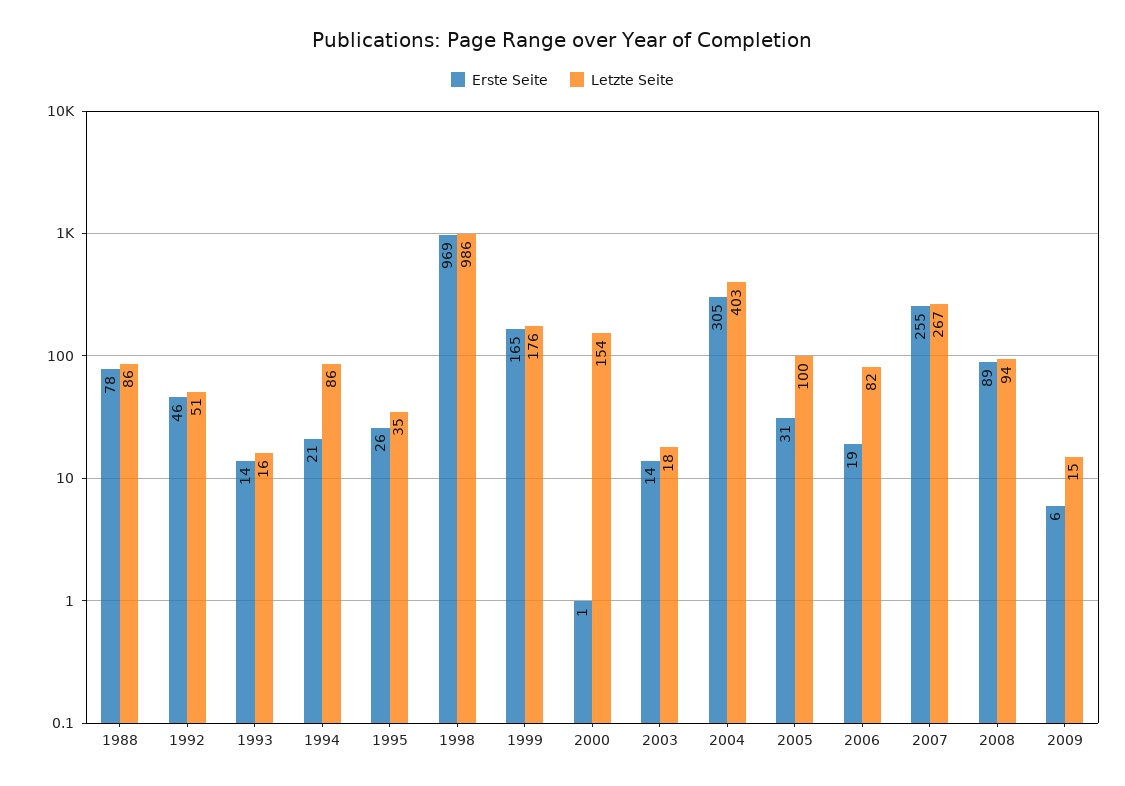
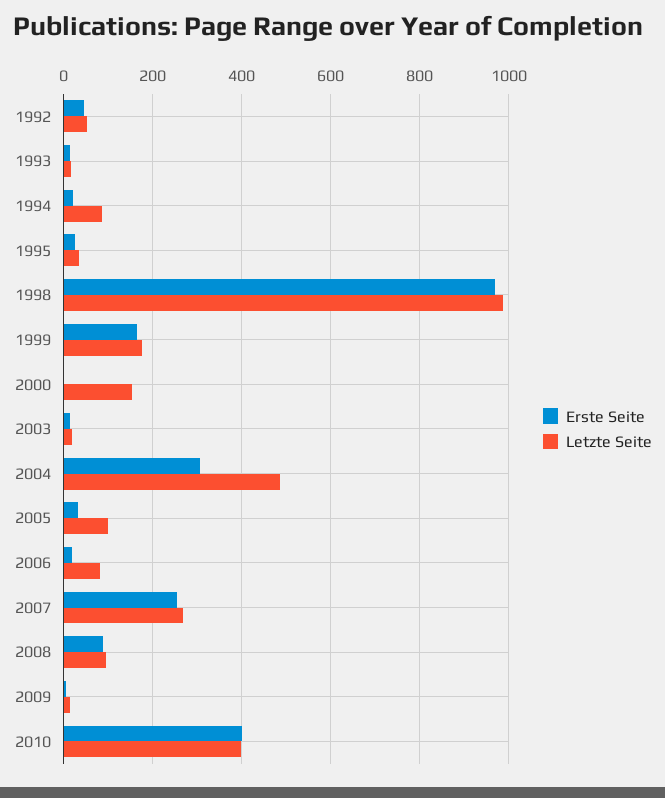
Erste Seite, 1988: 78 -> none
Letzte Seite, 1988: 86 -> none
Letzte Seite, 2004: 403 -> 480
Erste Seite, 2010: none -> 400
Letzte Seite, 2010: none -> 400

